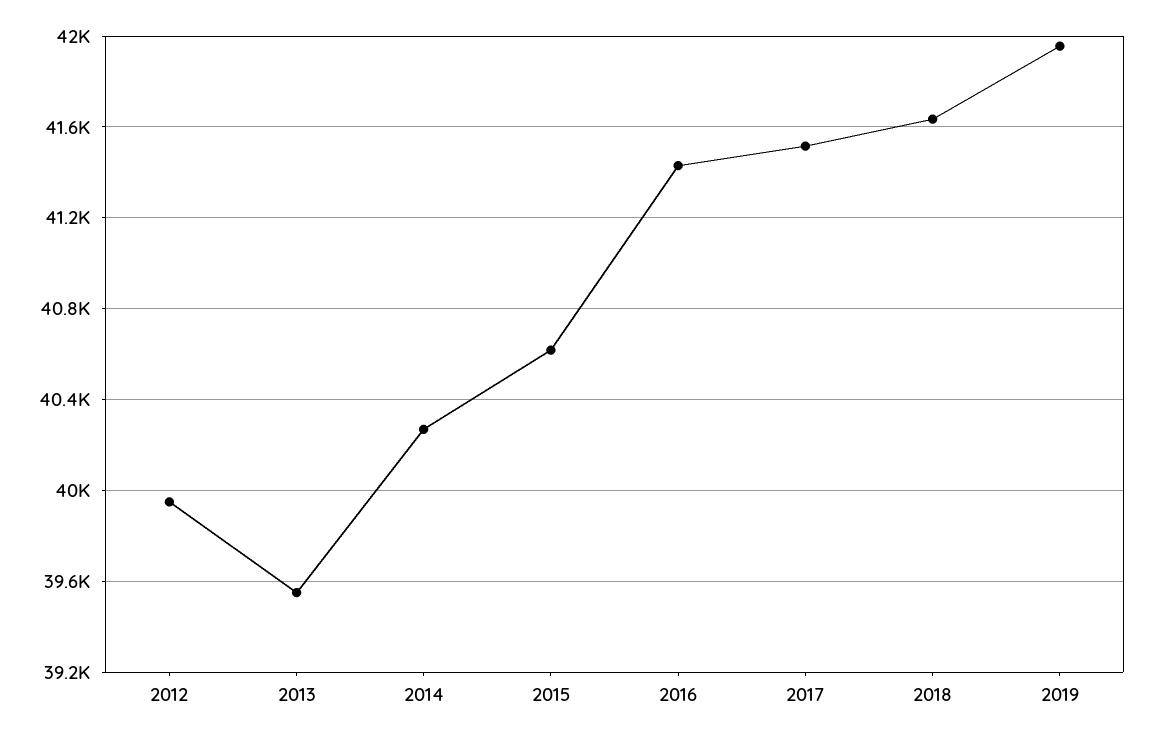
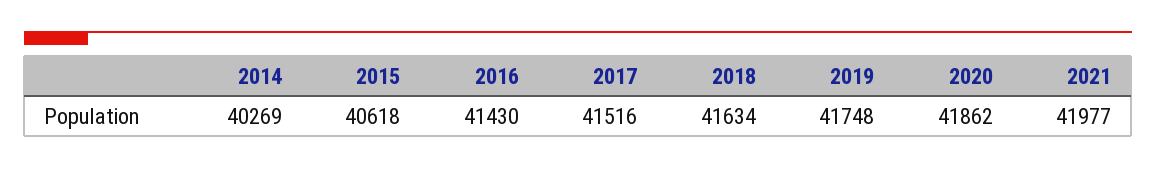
2012: 39950 -> none
2013: 39550 -> none
2019: 41950 -> 41748
2020: none -> 41862
2021: none -> 41977

